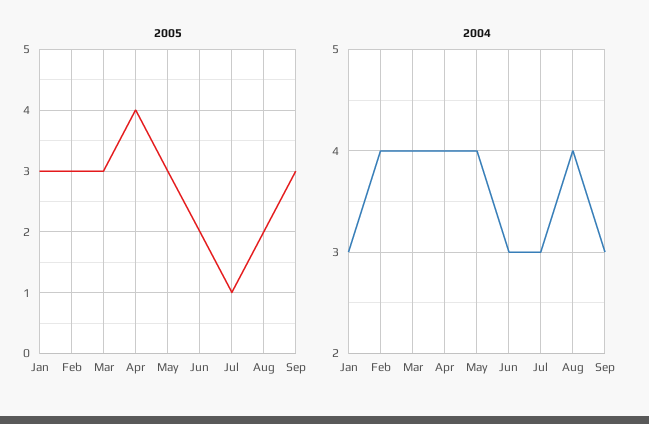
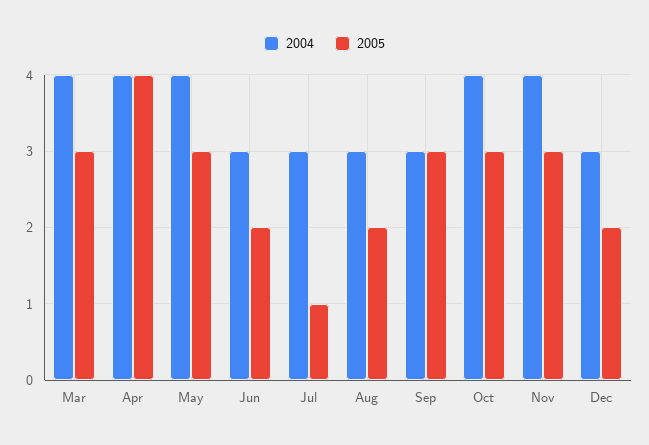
2005, Jan: 3 -> none
2005, Feb: 3 -> none
2004, Jan: 3 -> none
2004, Feb: 4 -> none
2004, Aug: 4 -> 3
2004, Oct: none -> 4
2005, Oct: none -> 3
2004, Nov: none -> 4
2005, Nov: none -> 3
2004, Dec: none -> 3
2005, Dec: none -> 2

